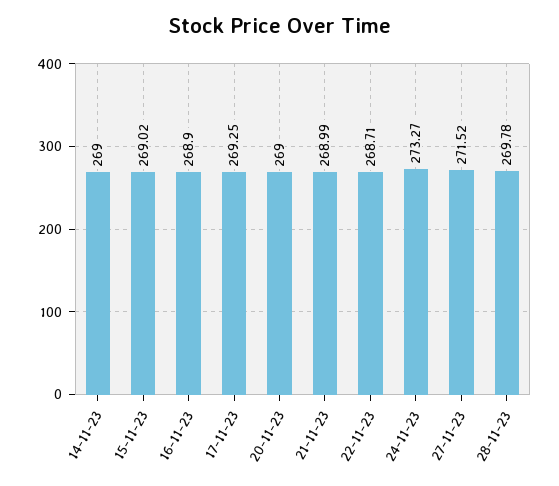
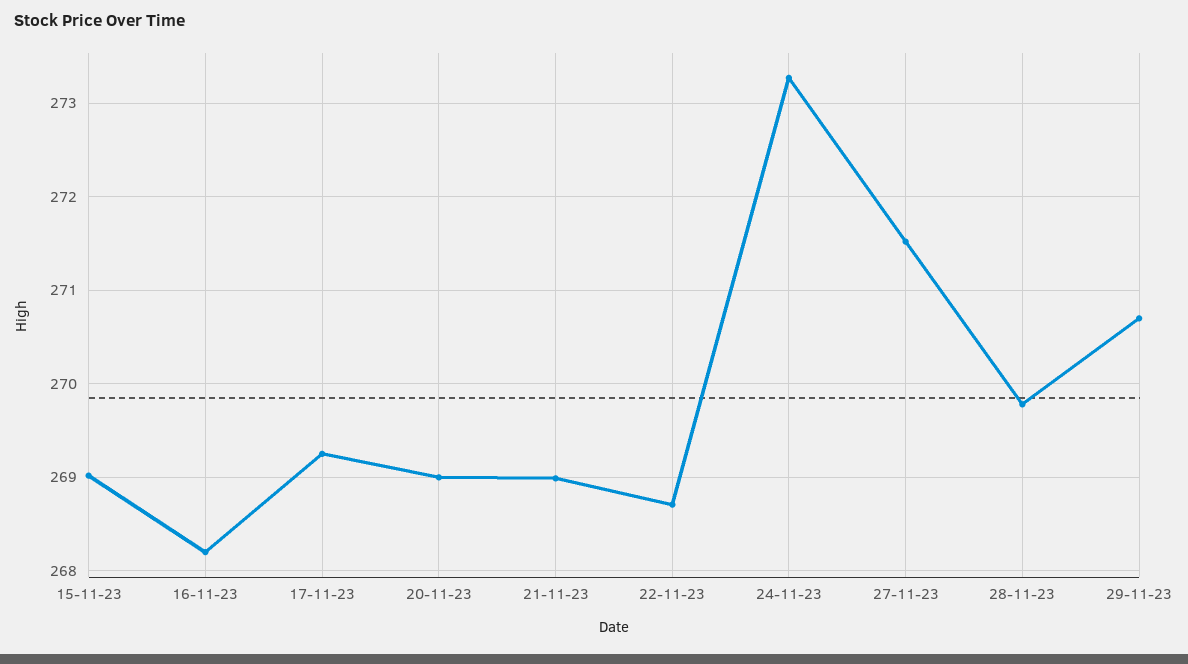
14-11-23: 269 -> none
16-11-23: 268.9 -> 268.2
29-11-23: none -> 270.7

